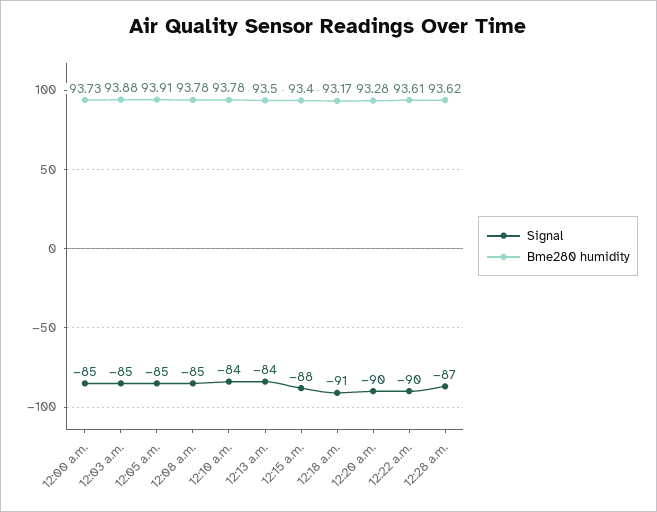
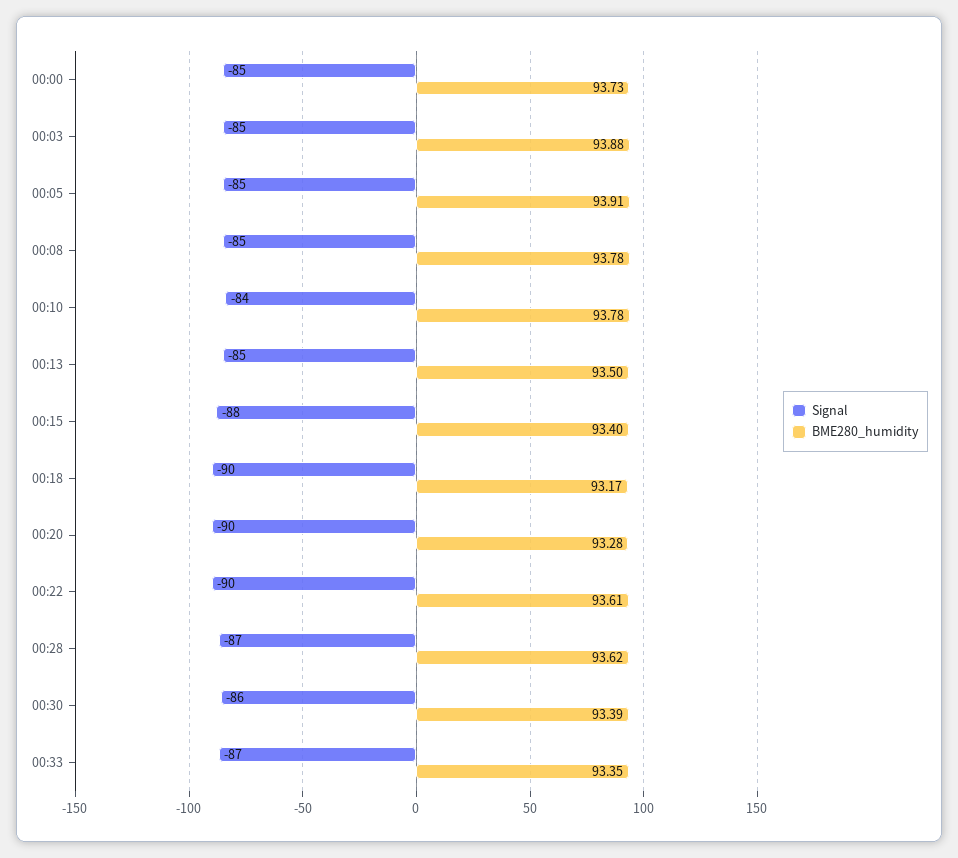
Signal, 12:13 a.m.: -84 -> -85
Signal, 12:18 a.m.: -91 -> -90
Signal, 00:30: none -> -86
Bme280 humidity, 00:30: none -> 93.39
Signal, 00:33: none -> -87
Bme280 humidity, 00:33: none -> 93.35

